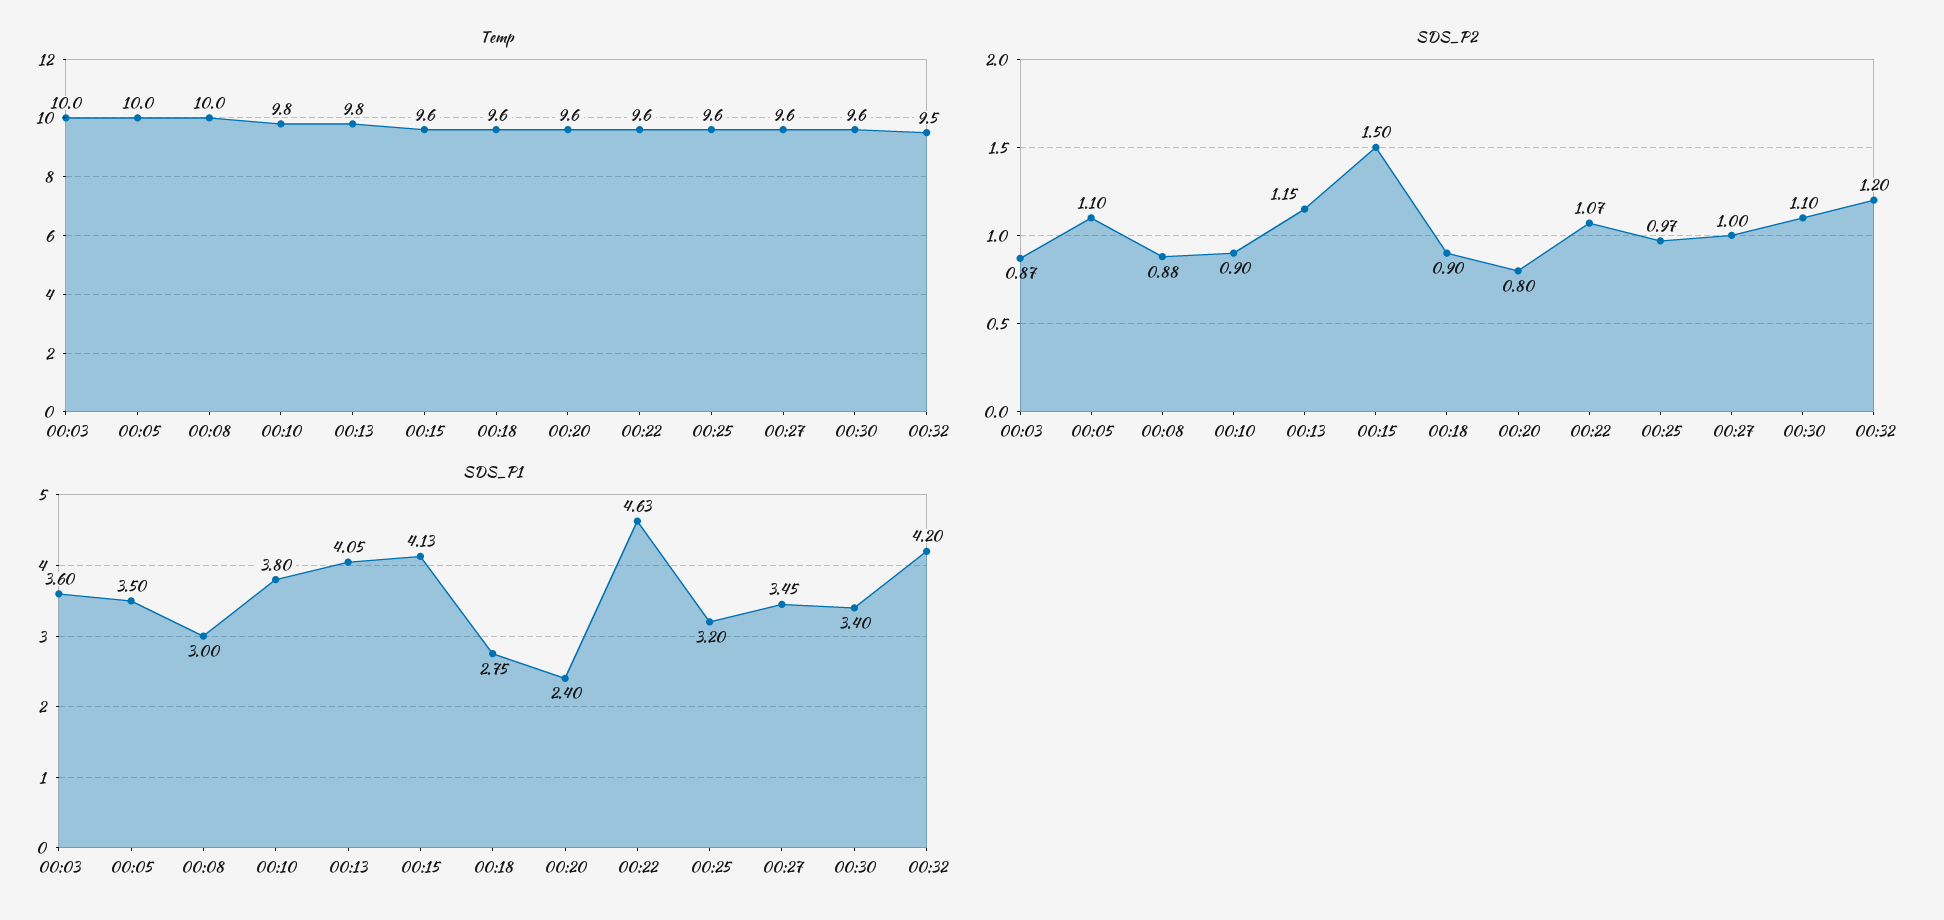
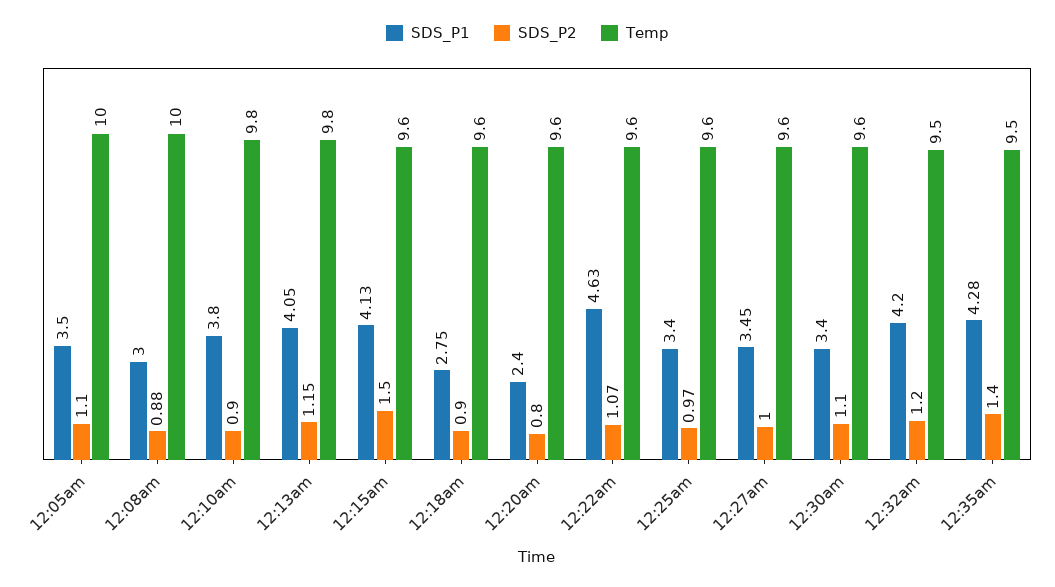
Temp, 00:03: 10 -> none
SDS_P2, 00:03: 0.87 -> none
SDS_P1, 00:03: 3.6 -> none
SDS_P1, 00:25: 3.2 -> 3.4
SDS_P1, 12:35am: none -> 4.28
SDS_P2, 12:35am: none -> 1.4
Temp, 12:35am: none -> 9.5

